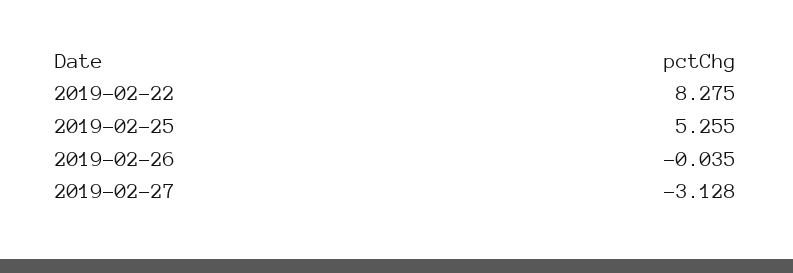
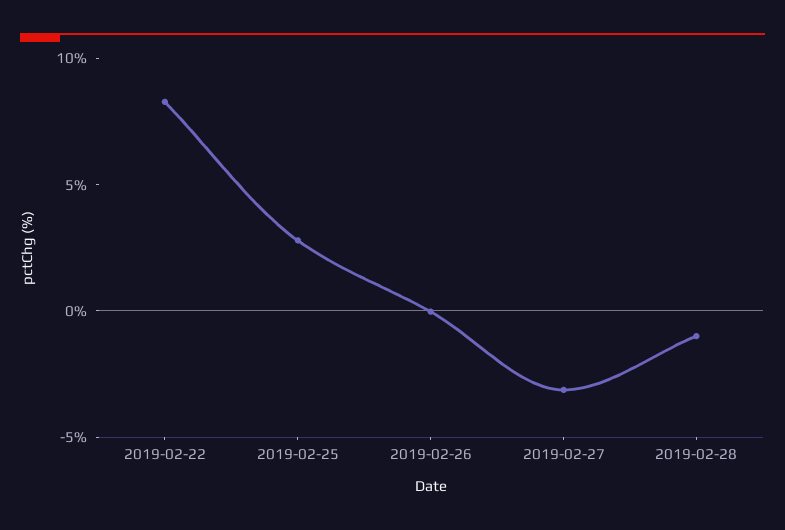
2019-02-25: 5.255 -> 3
2019-02-28: none -> -1

